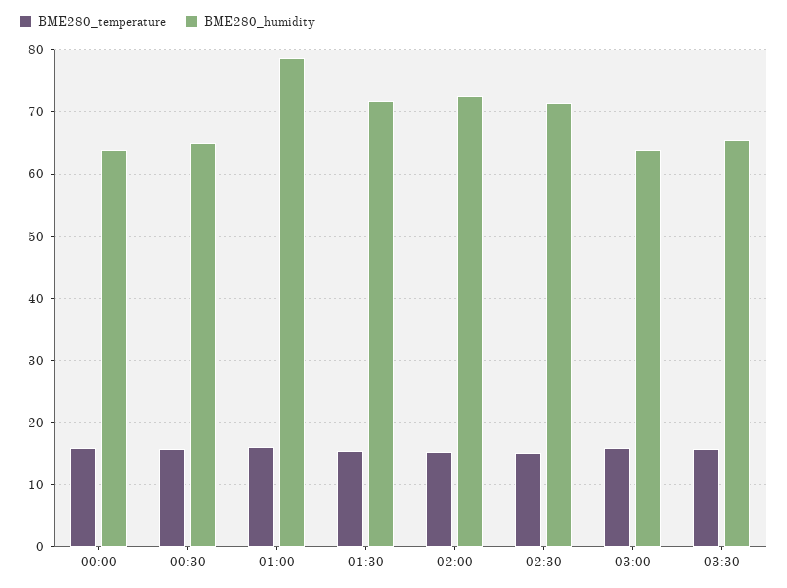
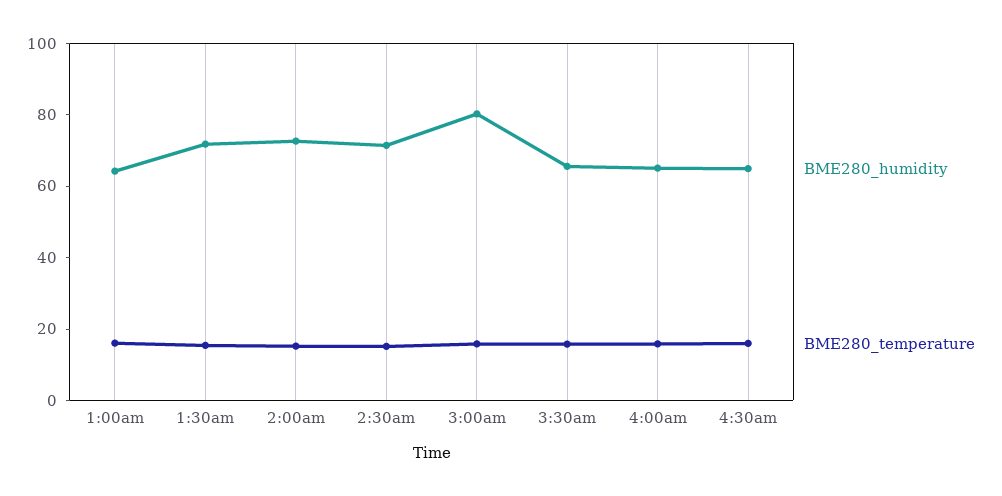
BME280_temperature, 00:00: 16 -> none
BME280_humidity, 00:00: 64 -> none
BME280_temperature, 00:30: 16 -> none
BME280_humidity, 00:30: 65 -> none
BME280_humidity, 01:00: 79 -> 65
BME280_humidity, 03:00: 64 -> 80
BME280_humidity, 4:00am: none -> 65
BME280_temperature, 4:00am: none -> 15
BME280_humidity, 4:30am: none -> 65
BME280_temperature, 4:30am: none -> 15

